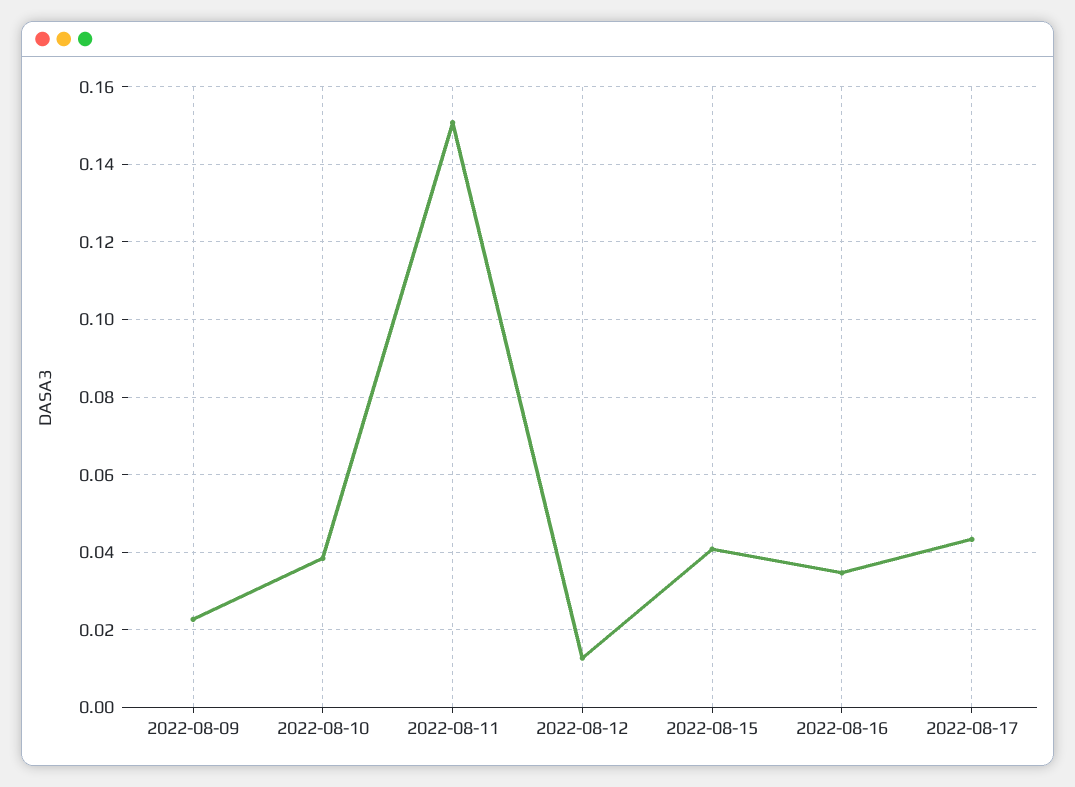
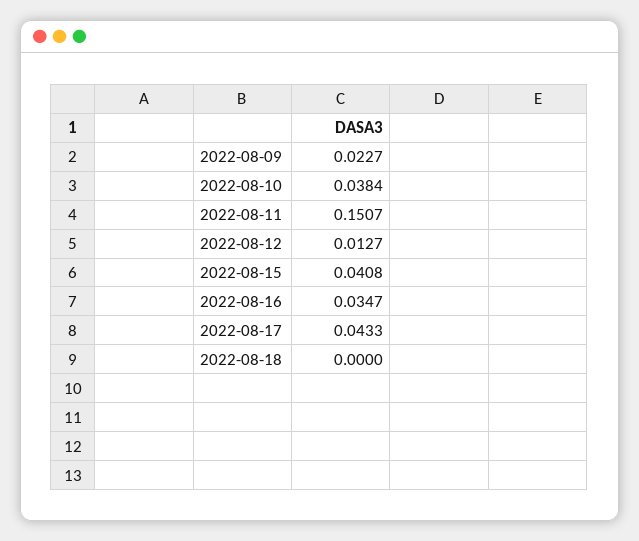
2022-08-18: none -> 0

